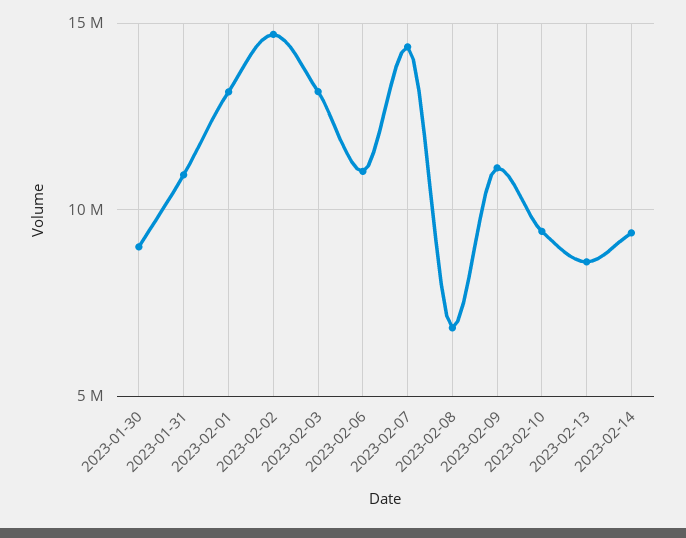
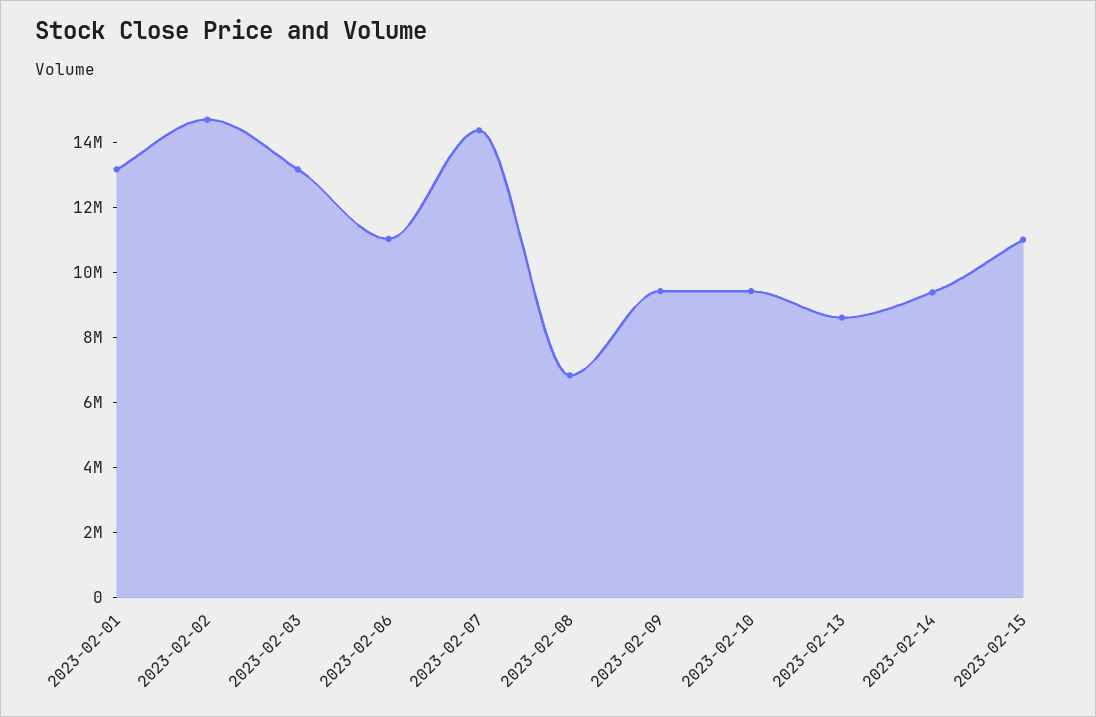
2023-01-30: 9000000 -> none
2023-01-31: 11000000 -> none
2023-02-09: 11000000 -> 9500000
2023-02-15: none -> 11000000

